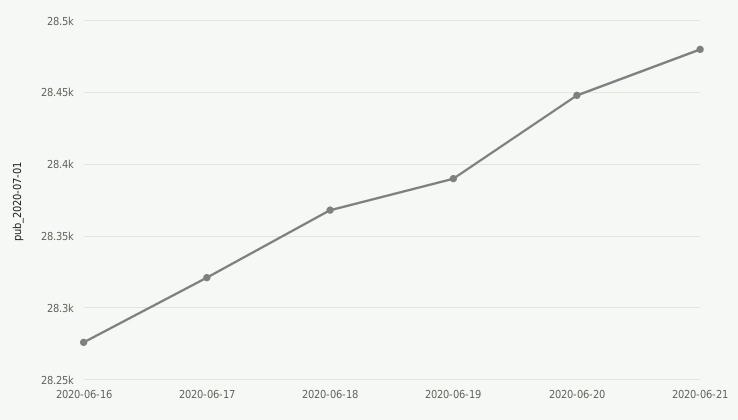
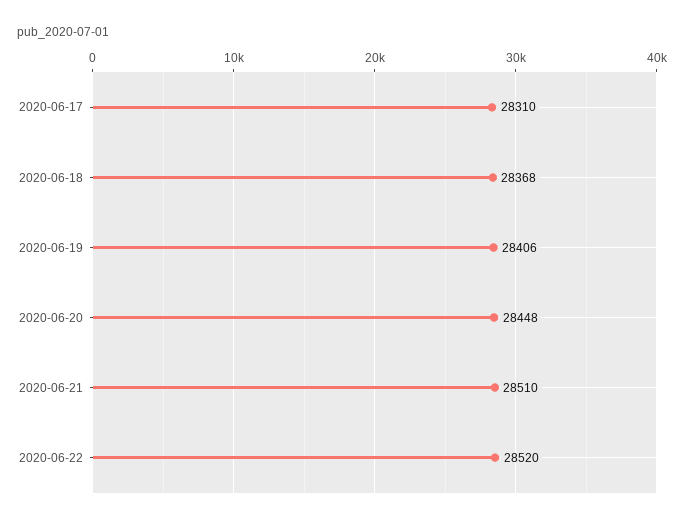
2020-06-16: 28275 -> none
2020-06-17: 28320 -> 28310
2020-06-19: 28390 -> 28406
2020-06-21: 28480 -> 28510
2020-06-22: none -> 28520

